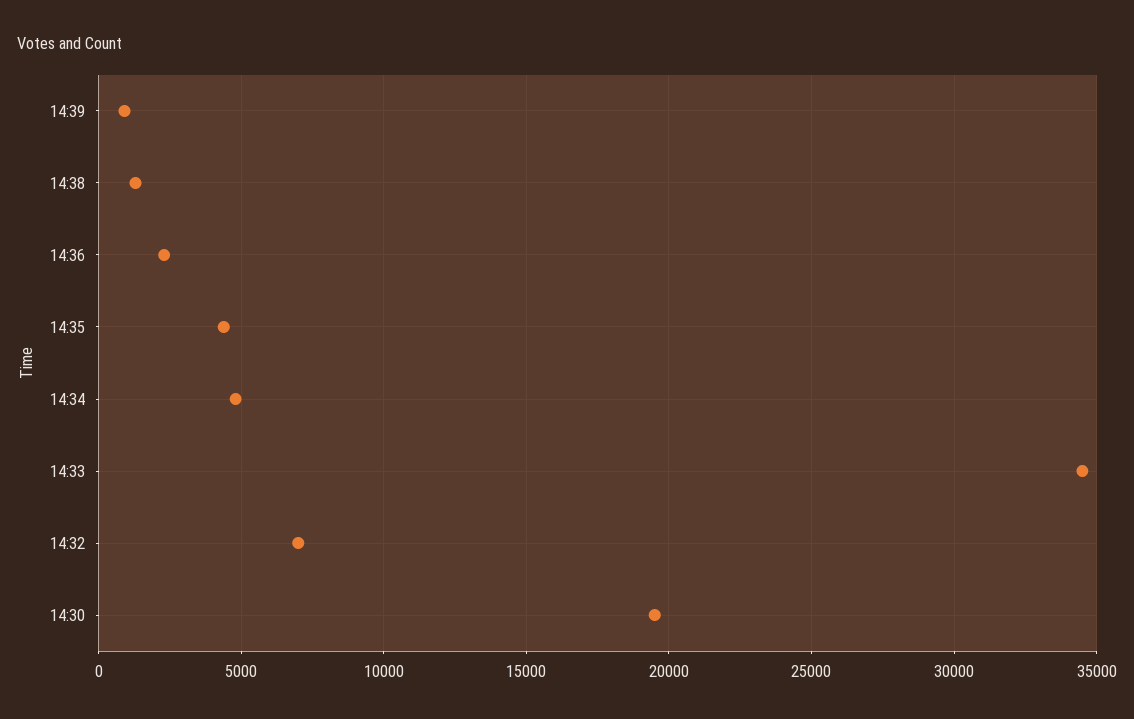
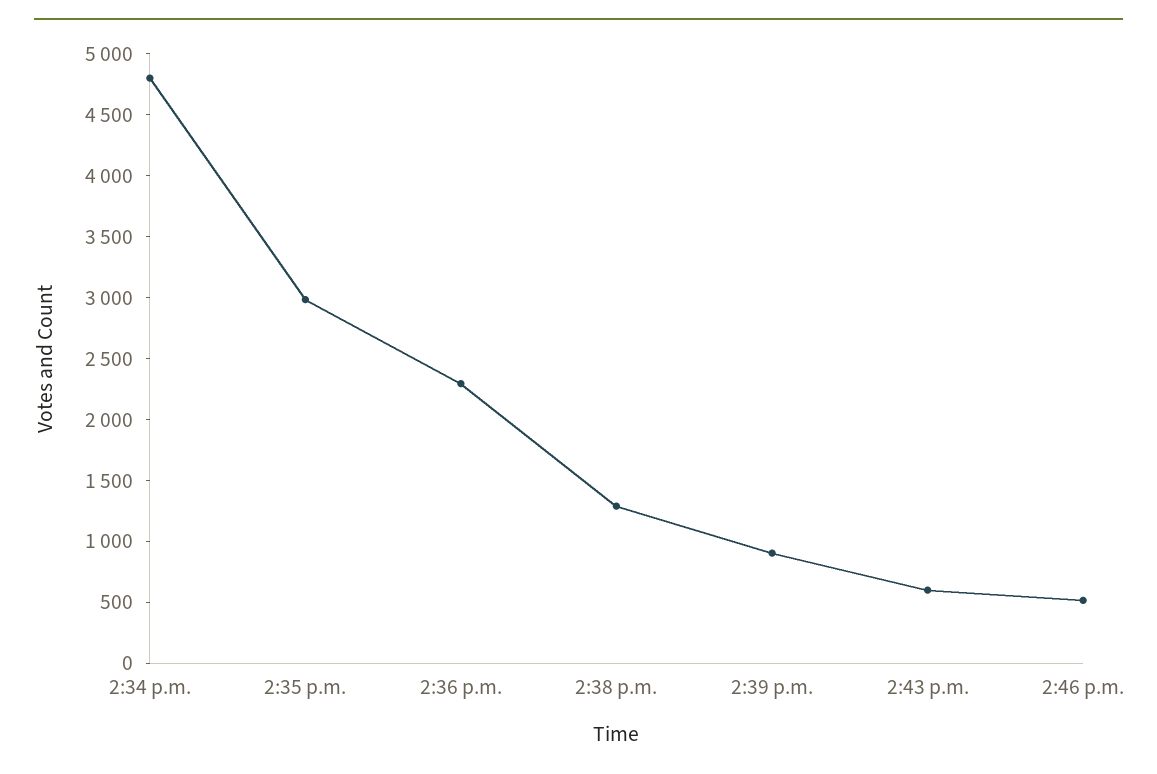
14:35: 4500 -> 3000
14:33: 34500 -> none
14:32: 7000 -> none
14:30: 19500 -> none
2:43 p.m.: none -> 600
2:46 p.m.: none -> 500

